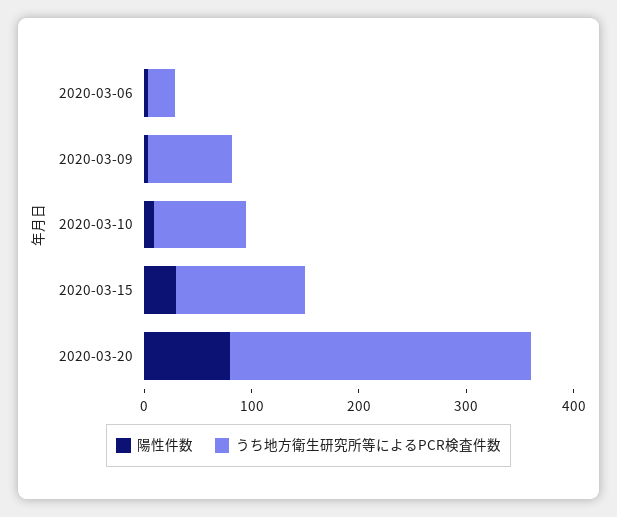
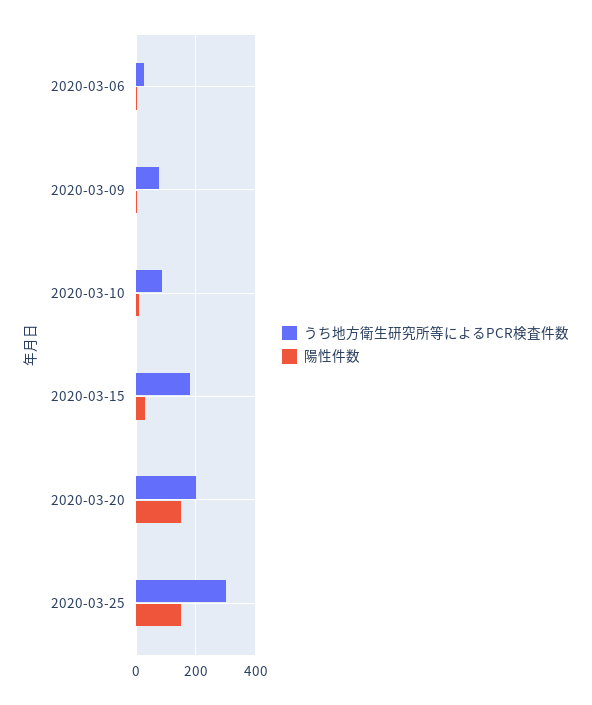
うち地方衛生研究所等によるPCR検査件数, 2020-03-15: 120 -> 175
陽性件数, 2020-03-20: 80 -> 150
うち地方衛生研究所等によるPCR検査件数, 2020-03-20: 280 -> 200
うち地方衛生研究所等によるPCR検査件数, 2020-03-25: none -> 300
陽性件数, 2020-03-25: none -> 150

